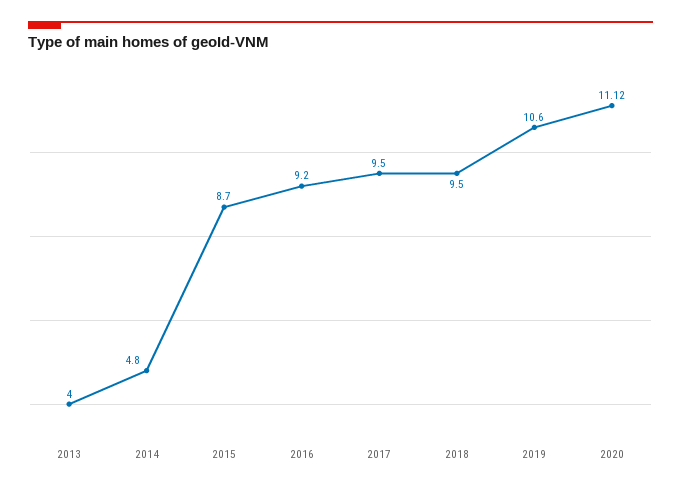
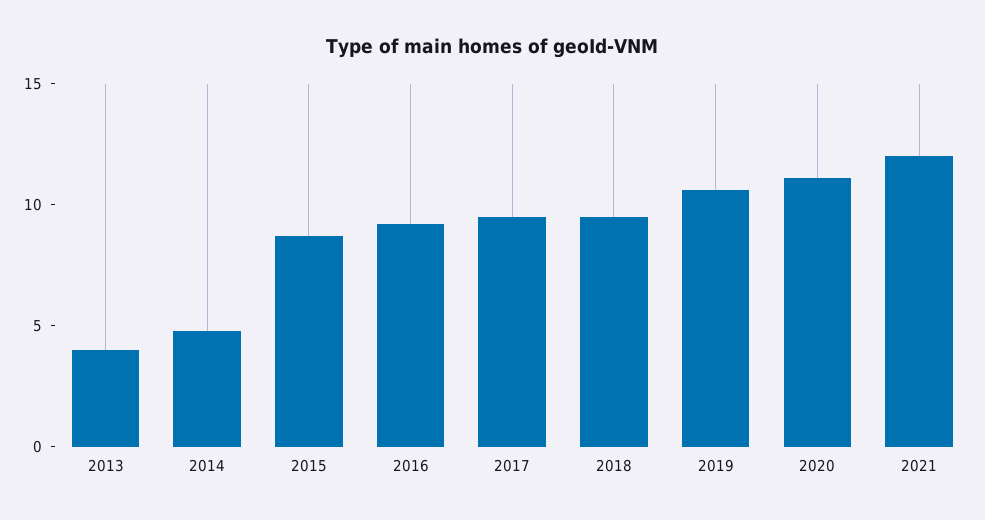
2021: none -> 12

